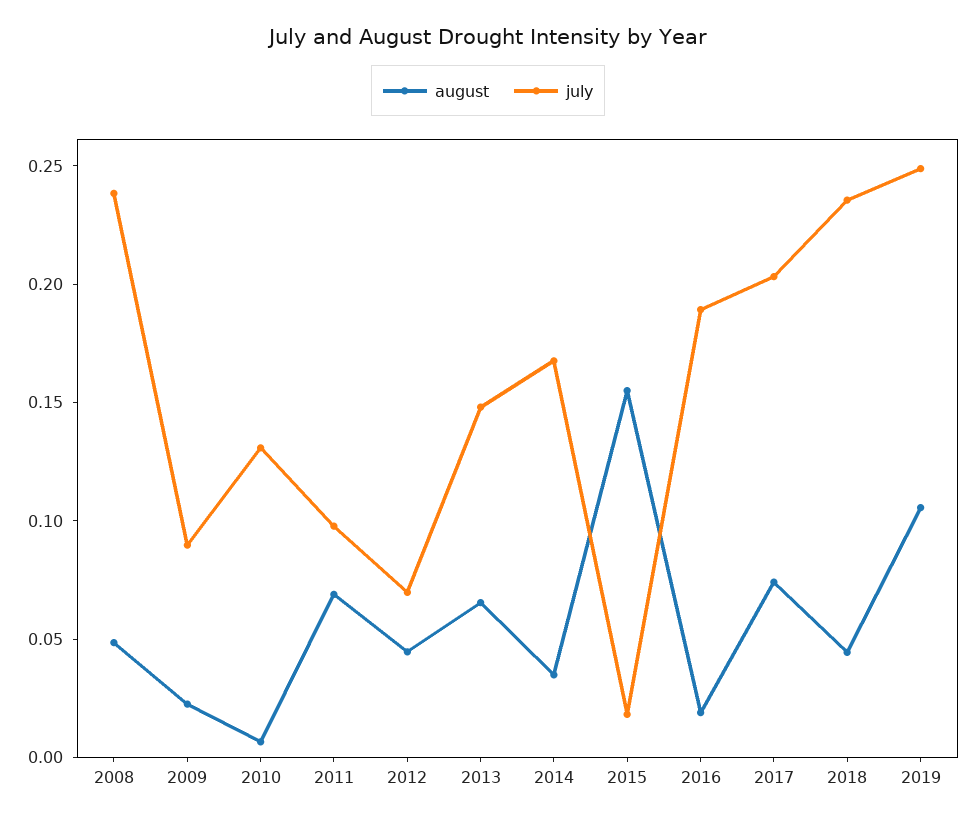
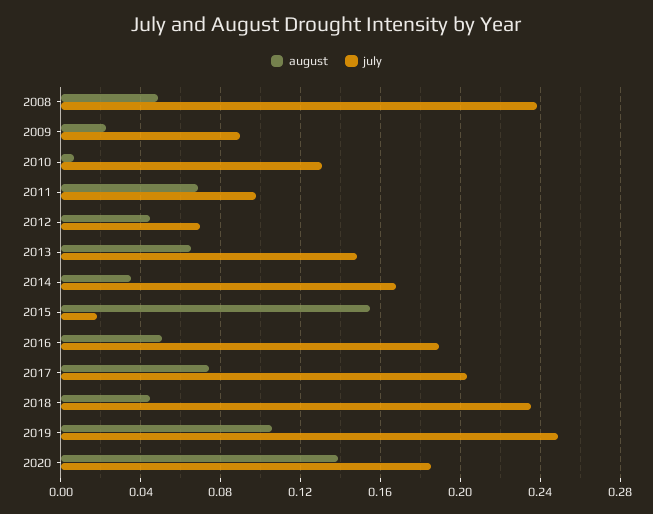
august, 2016: 0.02 -> 0.05
august, 2020: none -> 0.14
july, 2020: none -> 0.185

